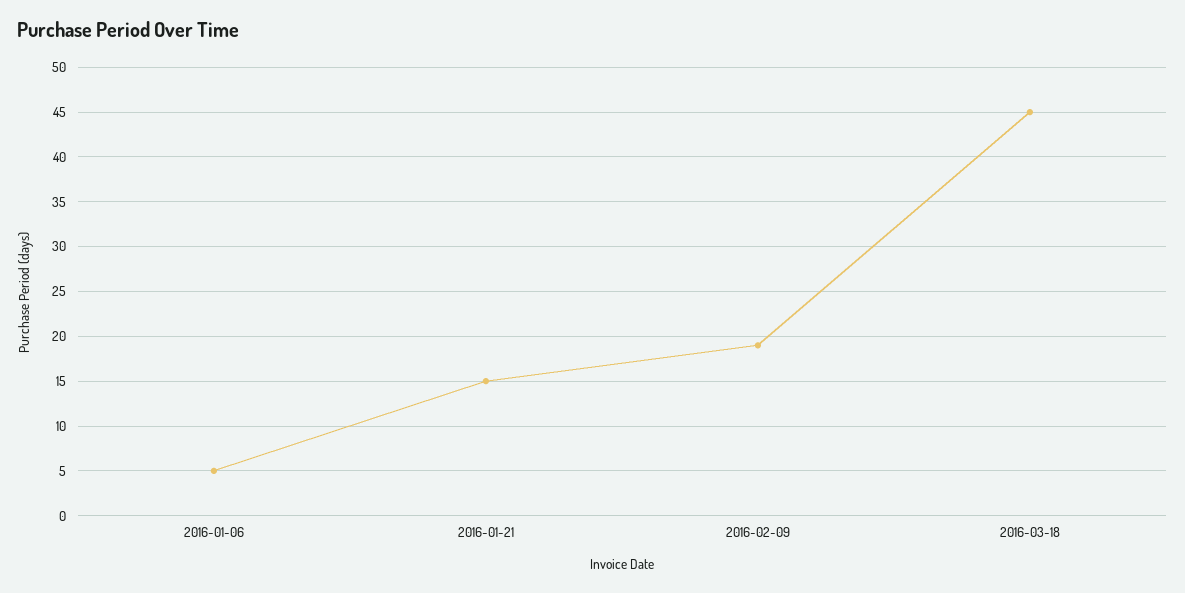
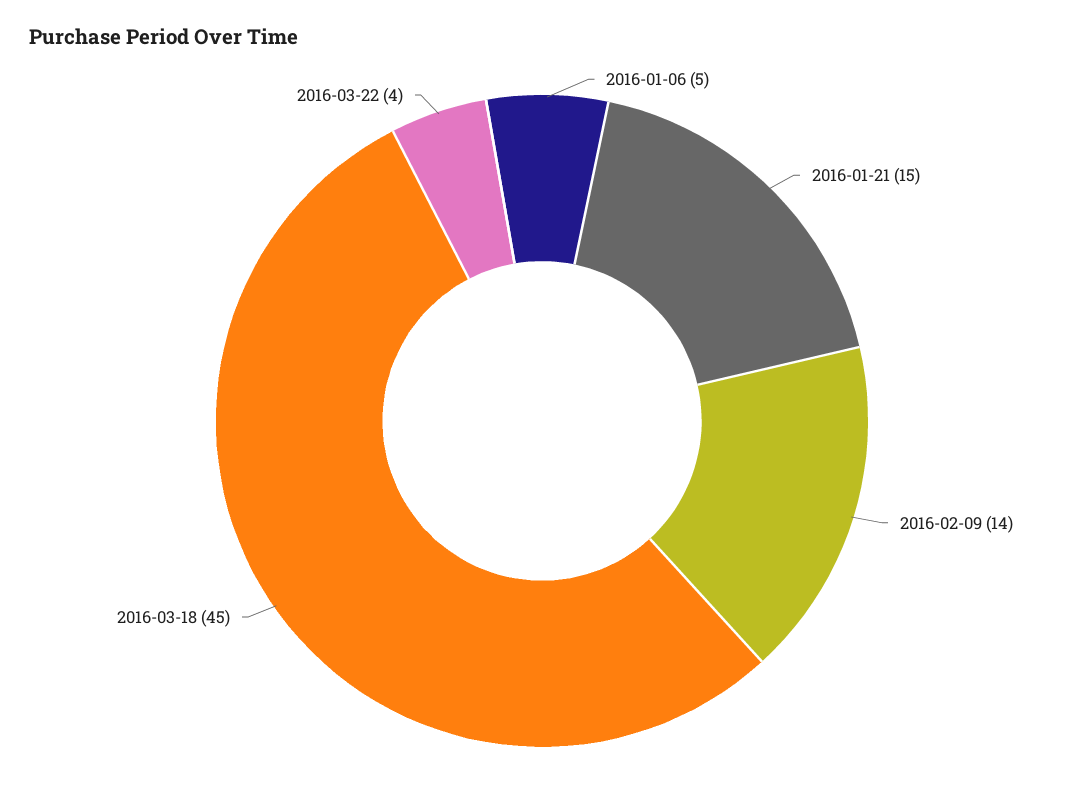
2016-02-09: 19 -> 14
2016-03-22: none -> 4

